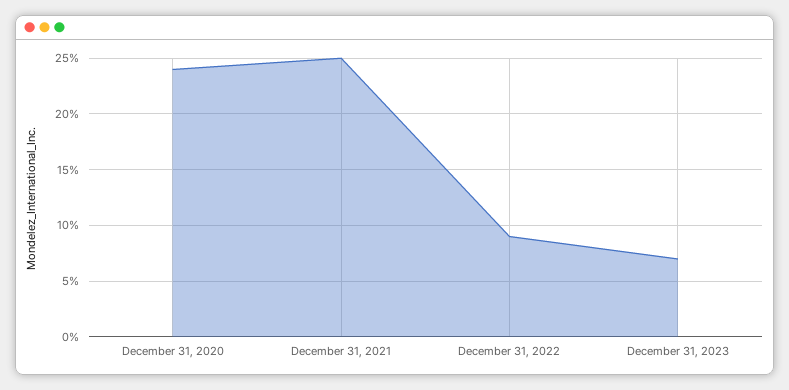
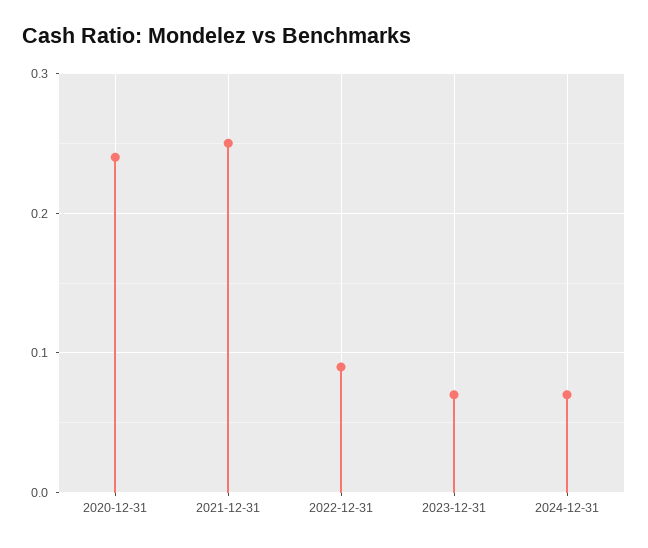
2024-12-31: none -> 0.07

